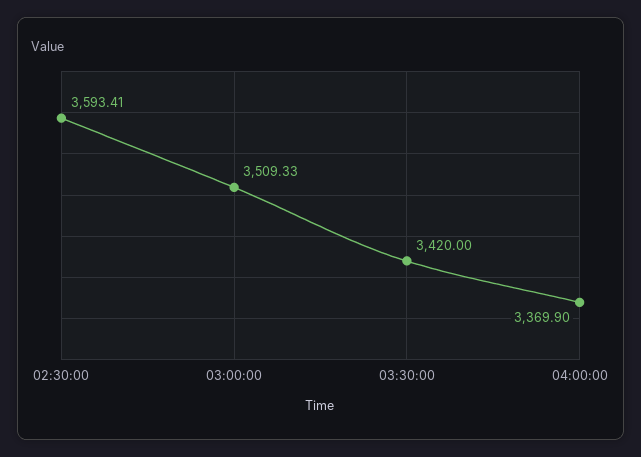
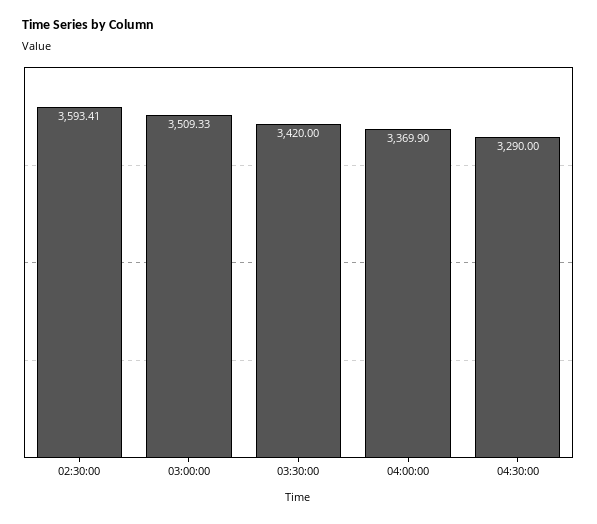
04:30:00: none -> 3290

